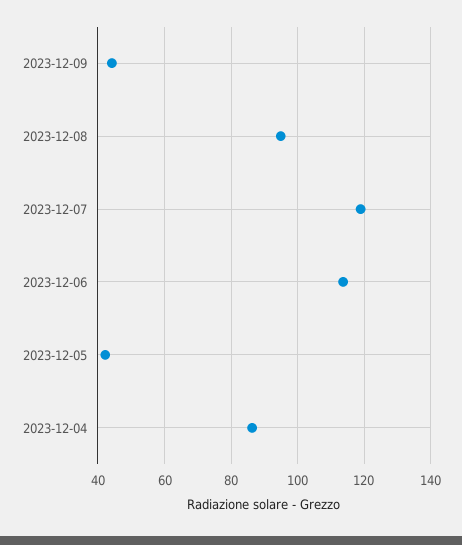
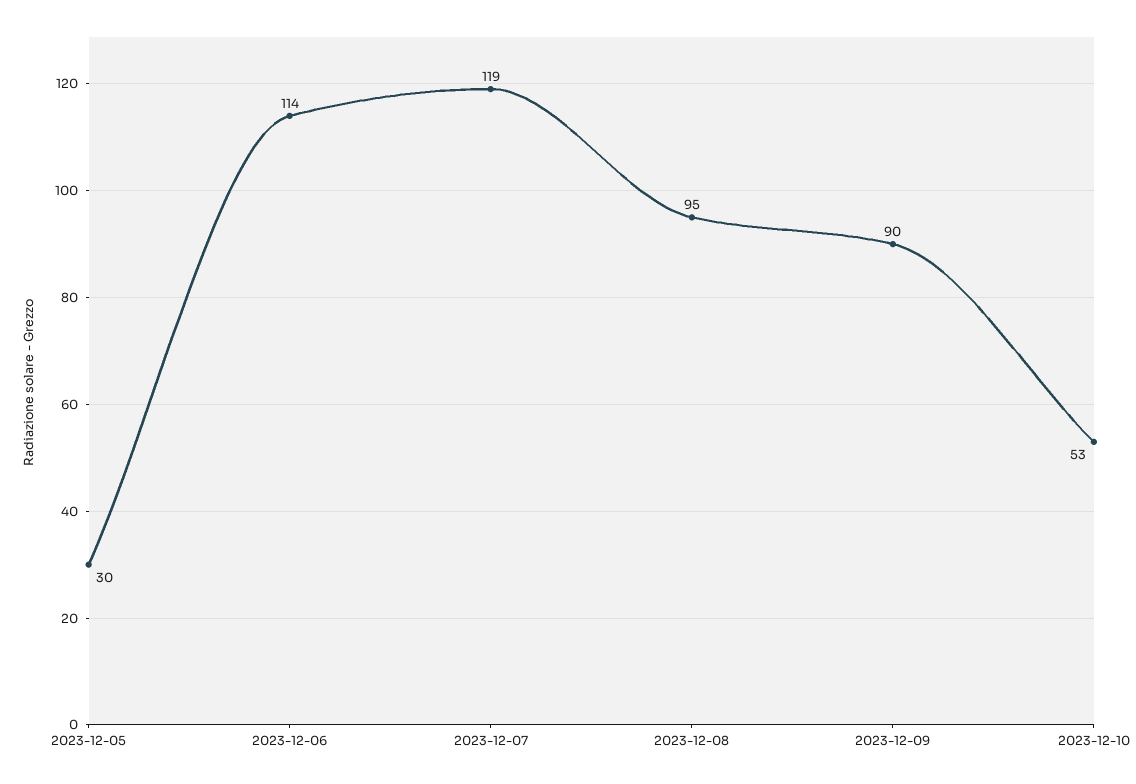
2023-12-09: 44 -> 90
2023-12-05: 42 -> 30
2023-12-04: 86 -> none
2023-12-10: none -> 53

